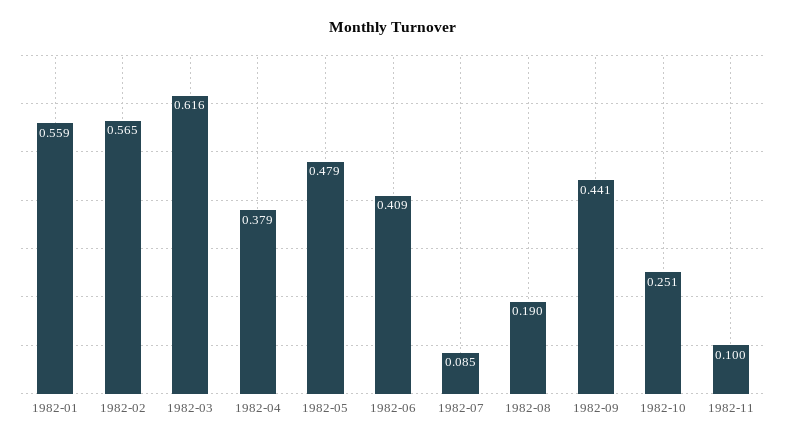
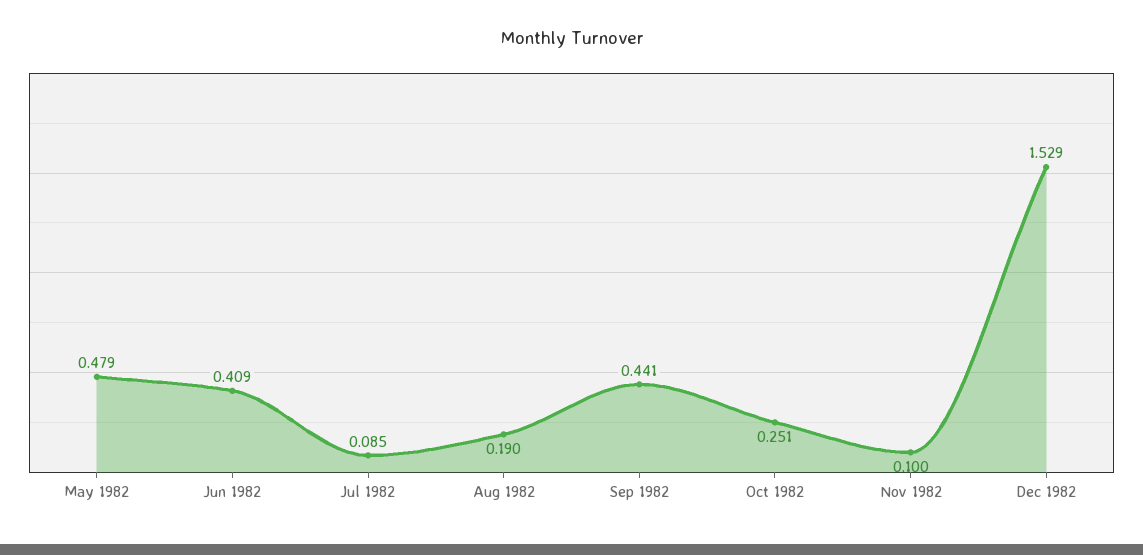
1982-01: 0.559 -> none
1982-02: 0.565 -> none
1982-03: 0.616 -> none
1982-04: 0.379 -> none
Dec 1982: none -> 1.529

